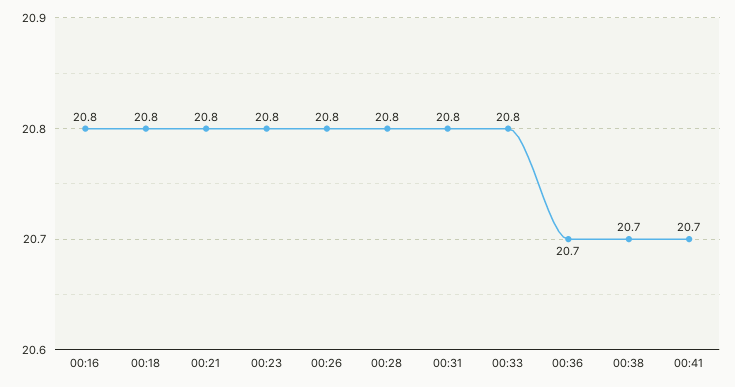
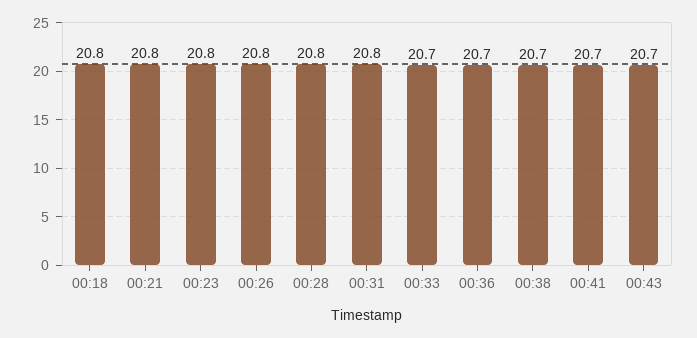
00:16: 20.8 -> none
00:33: 20.8 -> 20.7
00:43: none -> 20.7

